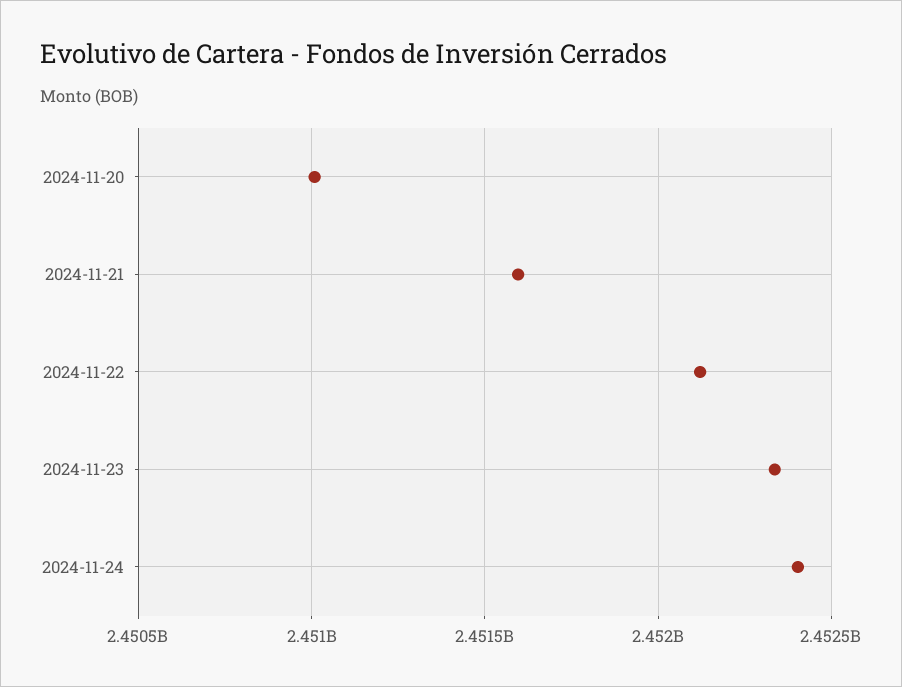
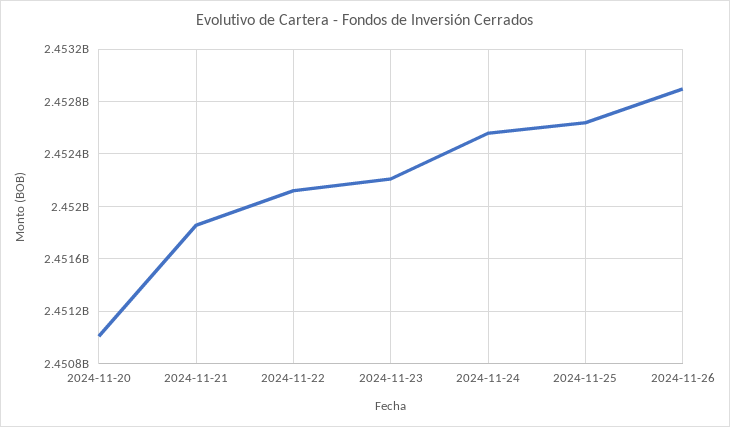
2024-11-21: 2451600000 -> 2451850000
2024-11-23: 2452350000 -> 2452200000
2024-11-24: 2452400000 -> 2452550000
2024-11-25: none -> 2452650000
2024-11-26: none -> 2452900000

